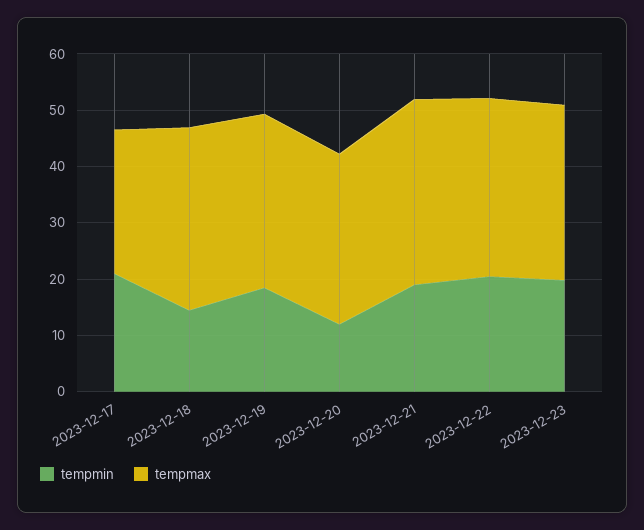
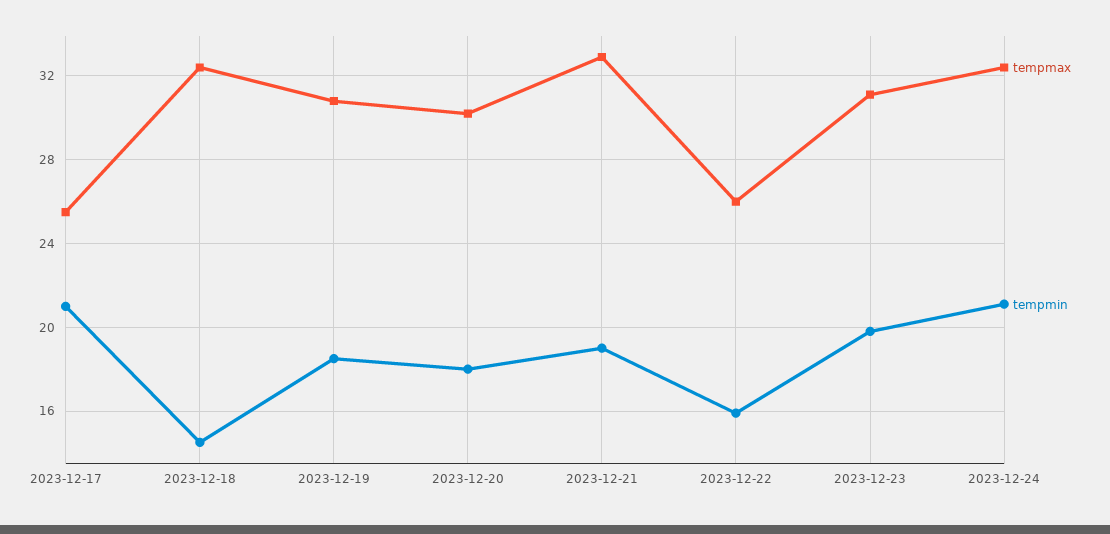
tempmin, 2023-12-20: 12 -> 18
tempmin, 2023-12-22: 20 -> 16
tempmax, 2023-12-22: 32 -> 26
tempmax, 2023-12-24: none -> 32.5
tempmin, 2023-12-24: none -> 21

